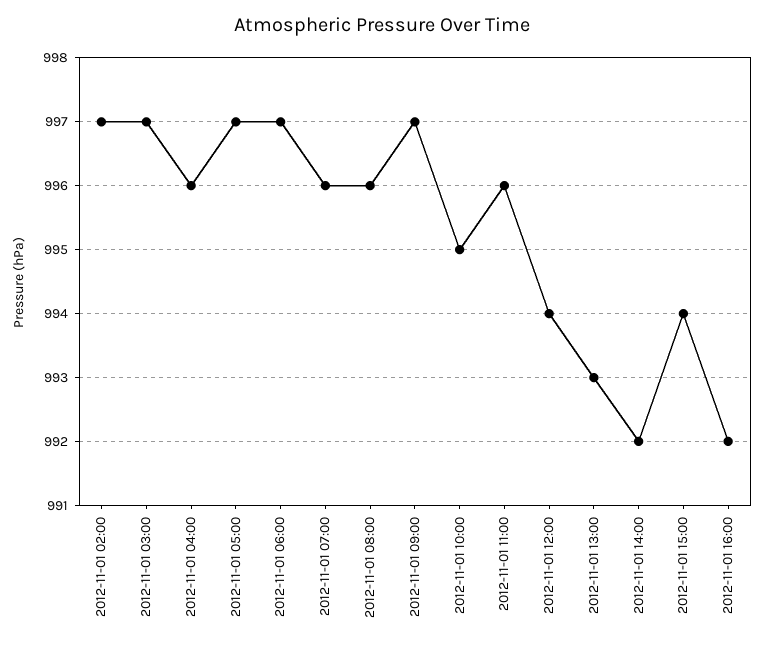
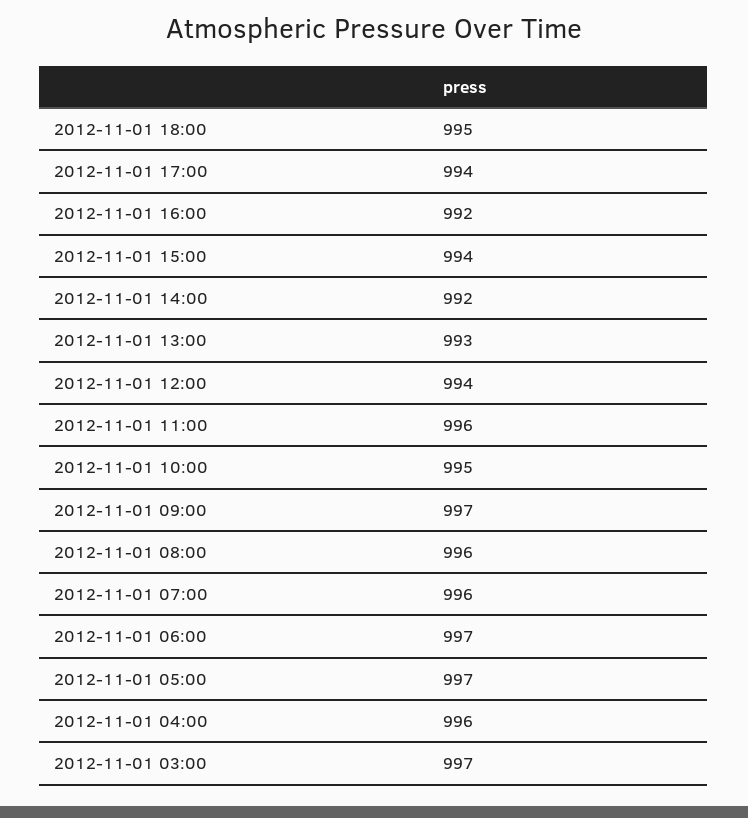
2012-11-01 02:00: 997 -> none
2012-11-01 18:00: none -> 995
2012-11-01 17:00: none -> 994

